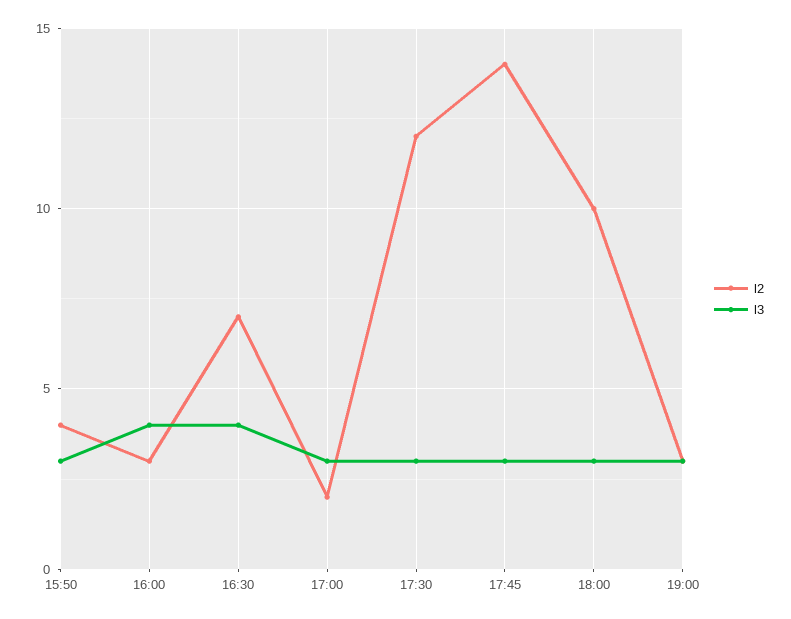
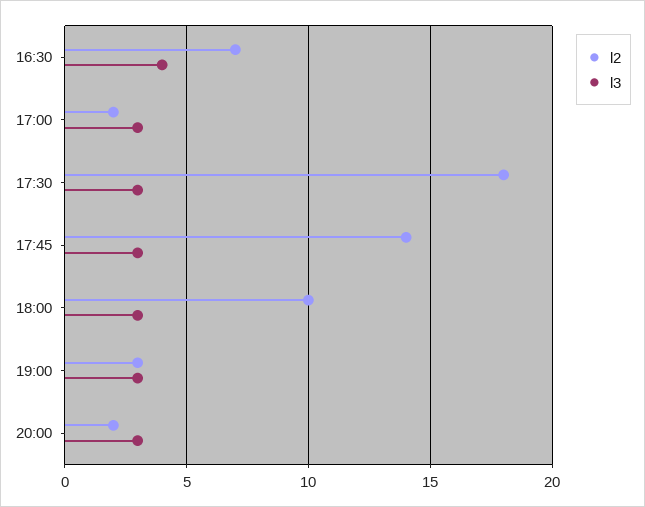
l2, 15:50: 4 -> none
l3, 15:50: 3 -> none
l2, 16:00: 3 -> none
l3, 16:00: 4 -> none
l2, 17:30: 12 -> 18
l2, 20:00: none -> 2
l3, 20:00: none -> 3

